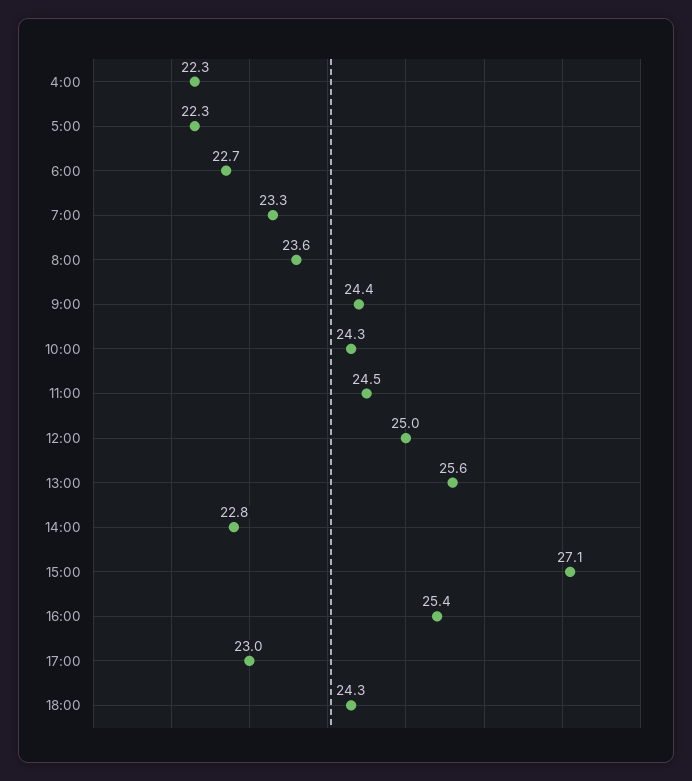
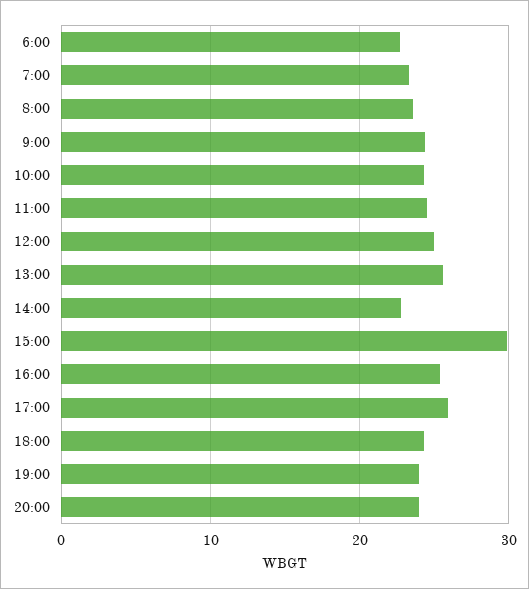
4:00: 22.3 -> none
5:00: 22.3 -> none
15:00: 27.1 -> 30
17:00: 23 -> 26
19:00: none -> 24
20:00: none -> 24

